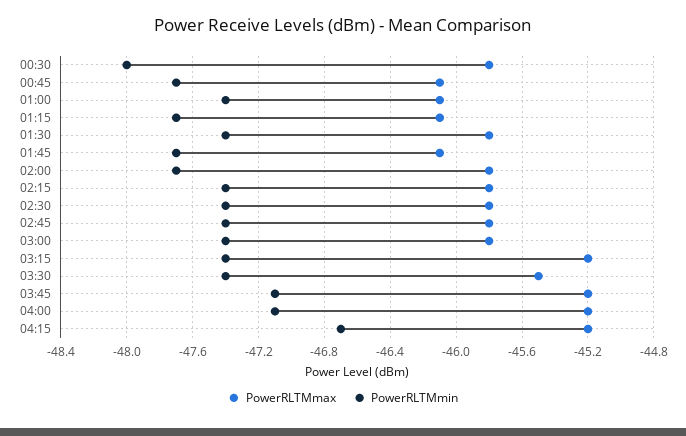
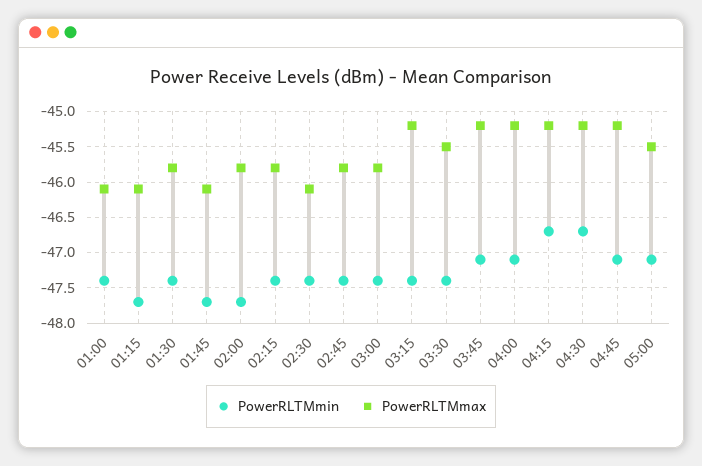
PowerRLTMmax, 00:30: -45.8 -> none
PowerRLTMmin, 00:30: -48 -> none
PowerRLTMmax, 00:45: -46.1 -> none
PowerRLTMmin, 00:45: -47.7 -> none
PowerRLTMmax, 02:30: -45.8 -> -46.1
PowerRLTMmin, 04:30: none -> -46.7
PowerRLTMmax, 04:30: none -> -45.2
PowerRLTMmin, 04:45: none -> -47.1
PowerRLTMmax, 04:45: none -> -45.2
PowerRLTMmin, 05:00: none -> -47.1
PowerRLTMmax, 05:00: none -> -45.5

